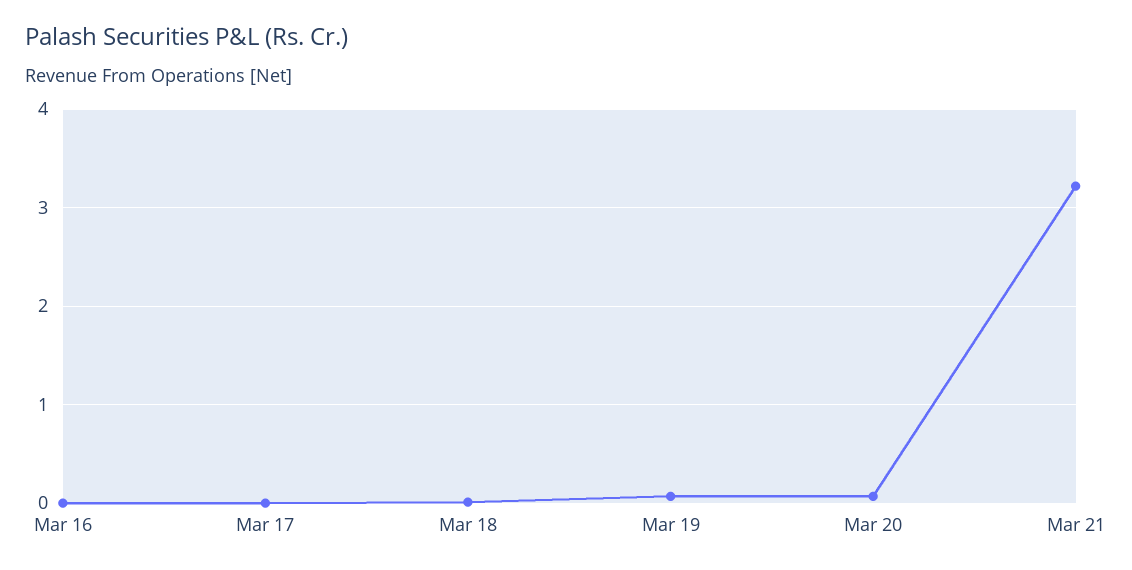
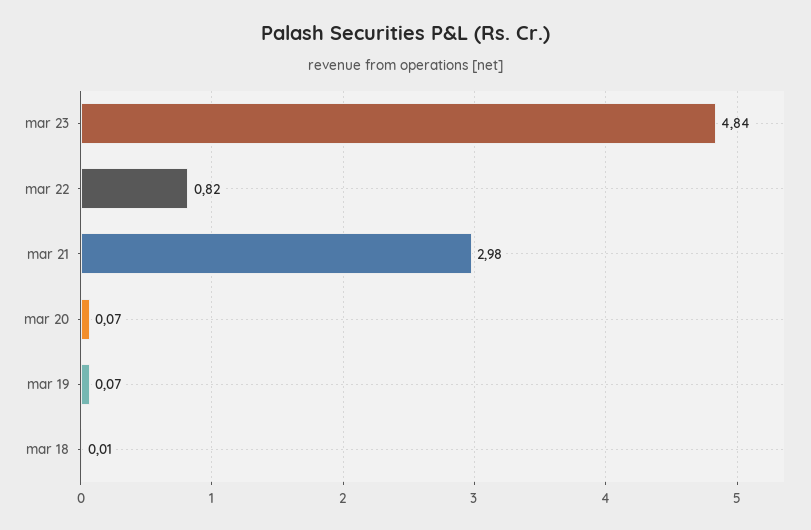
Mar 16: 0 -> none
Mar 17: 0 -> none
Mar 21: 3.2 -> 2.98
mar 23: none -> 4.84
mar 22: none -> 0.82

